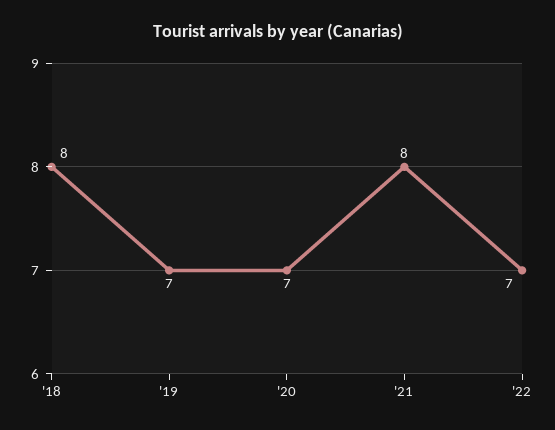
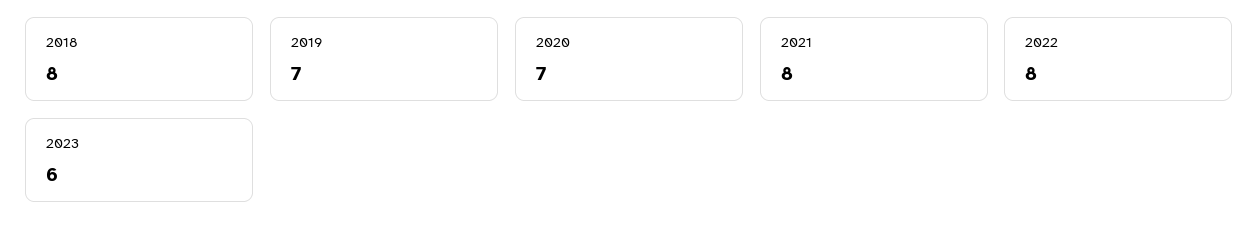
'22: 7 -> 8
2023: none -> 6

